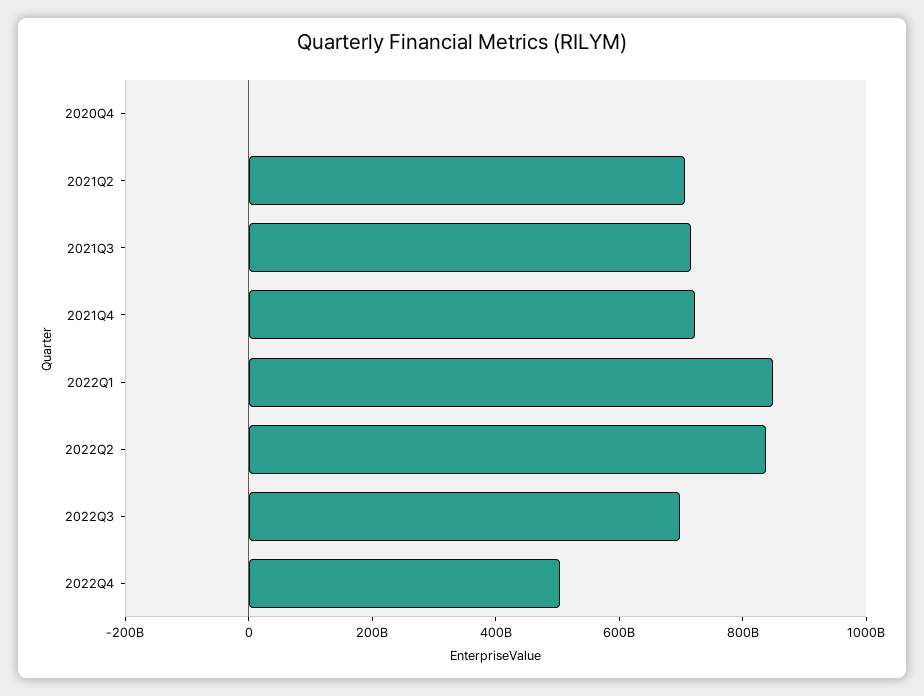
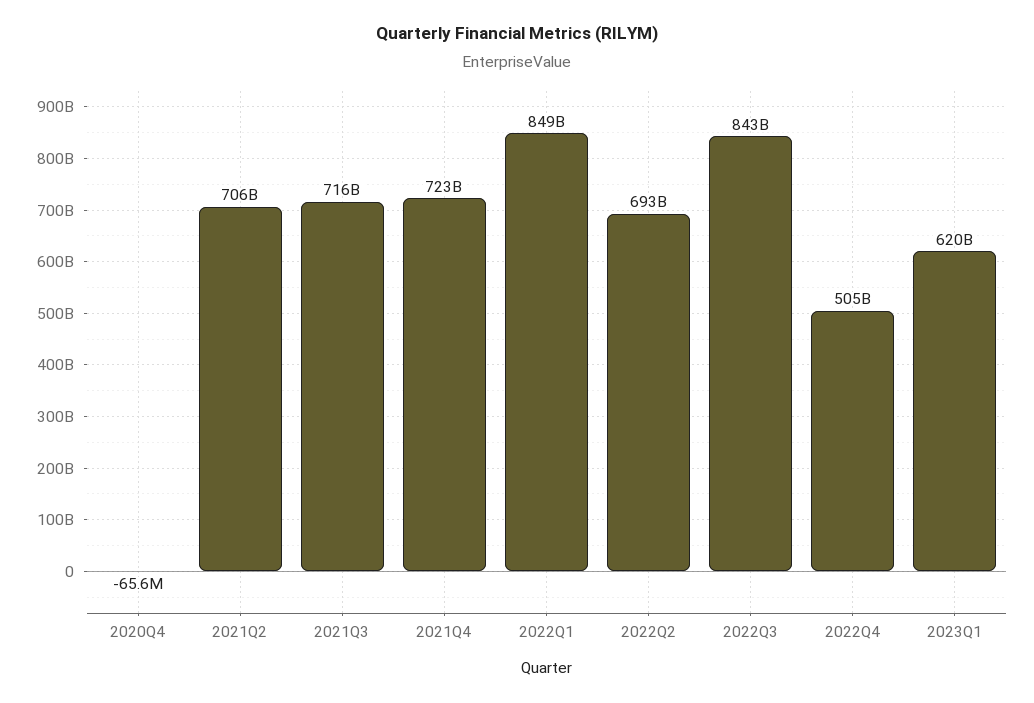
2022Q2: 850000000000 -> 693000000000
2022Q3: 700000000000 -> 843000000000
2023Q1: none -> 620000000000

